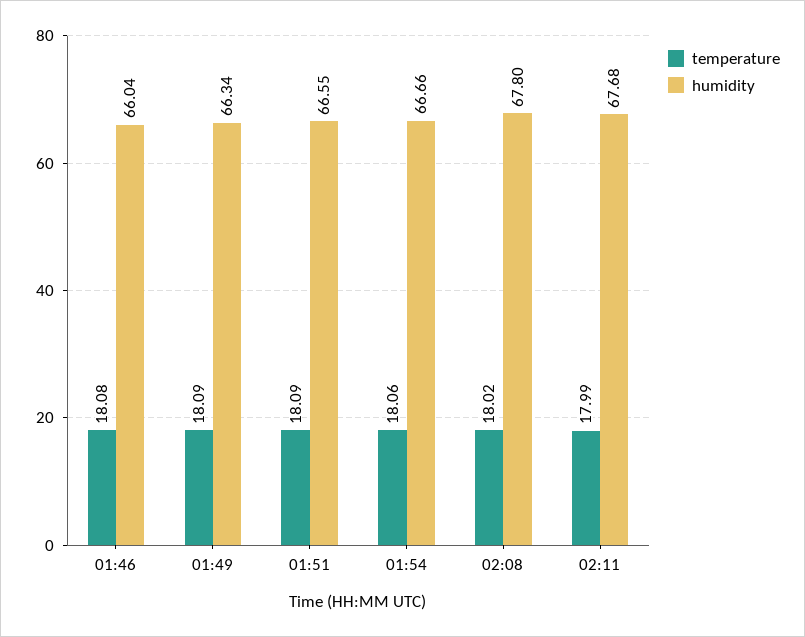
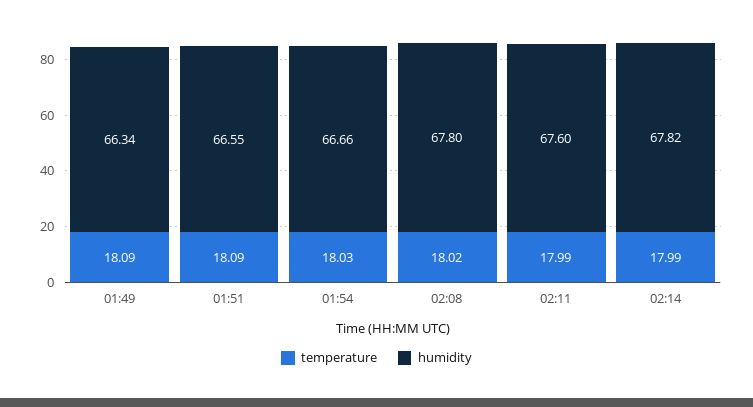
temperature, 01:46: 18.08 -> none
humidity, 01:46: 66.04 -> none
temperature, 01:54: 18.06 -> 18.03
humidity, 02:11: 67.68 -> 67.6
temperature, 02:14: none -> 17.99
humidity, 02:14: none -> 67.82

